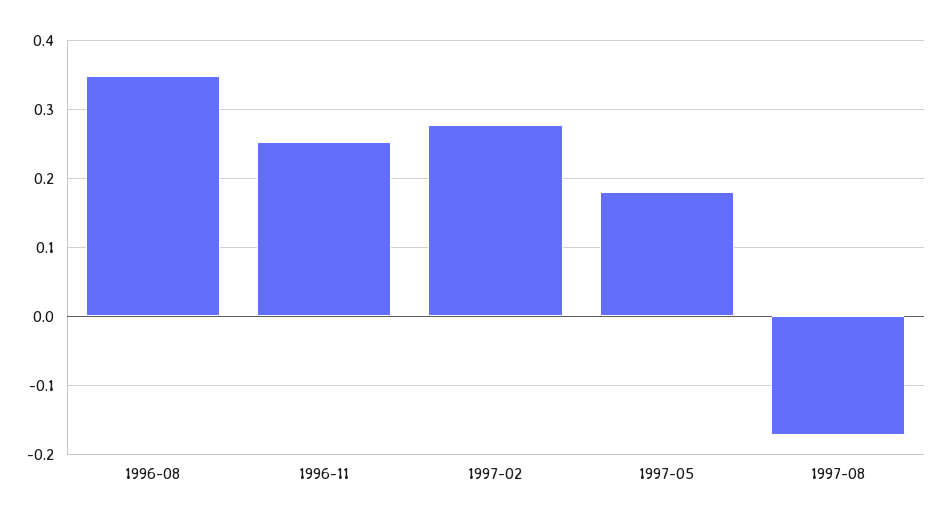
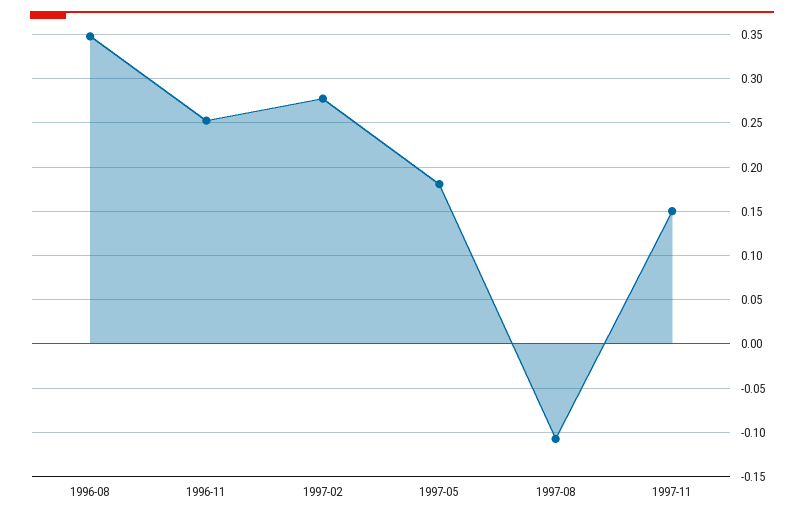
1997-08: -0.17 -> -0.11
1997-11: none -> 0.15

